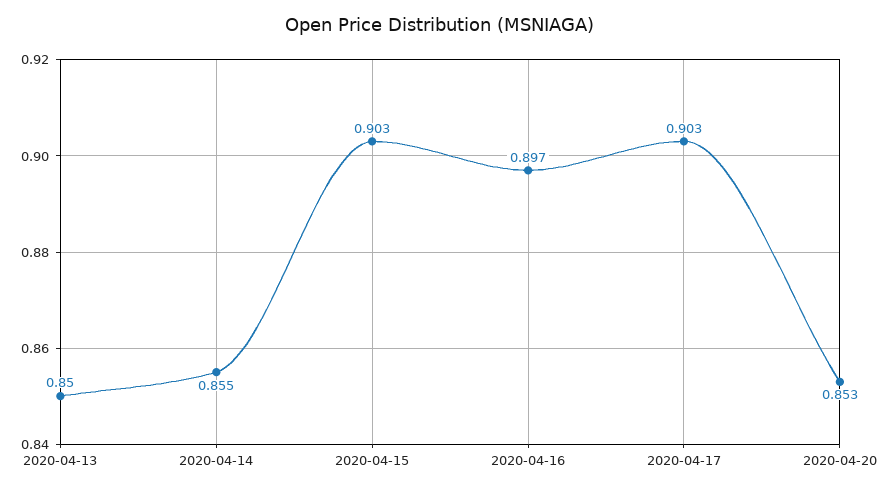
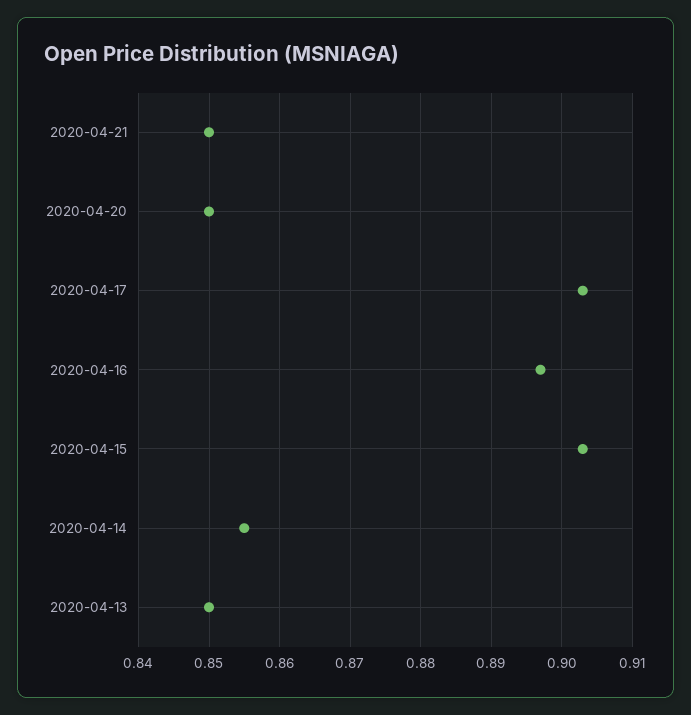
2020-04-20: 0.853 -> 0.85
2020-04-21: none -> 0.85

